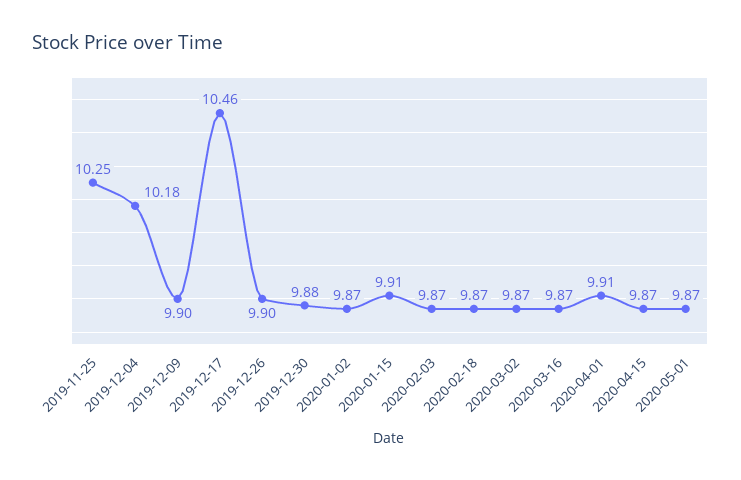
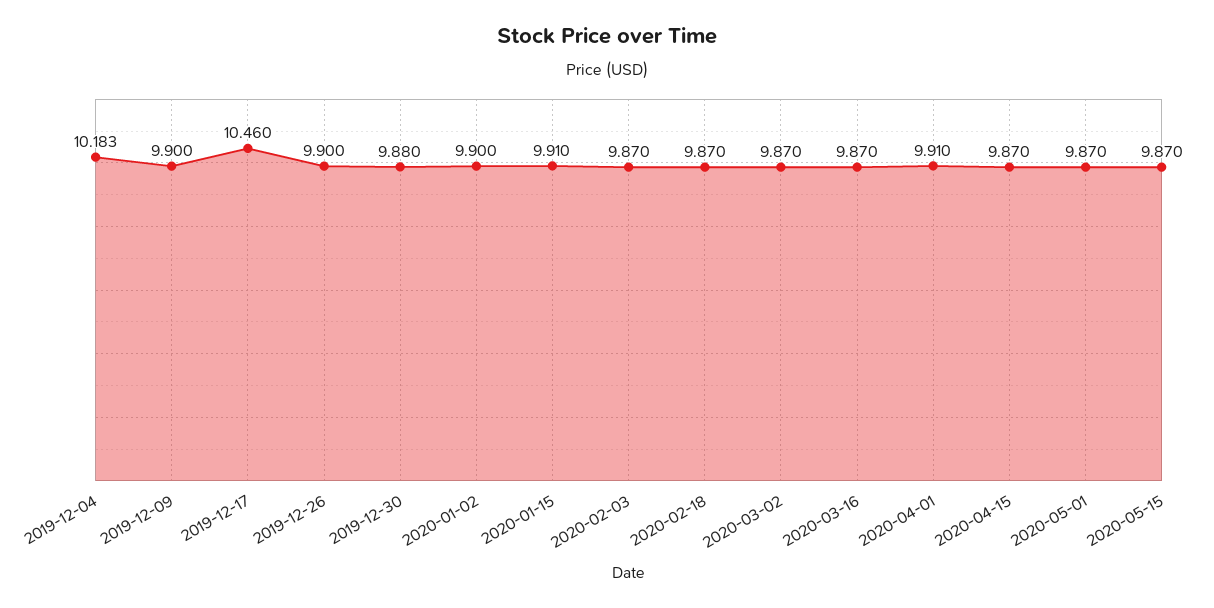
2019-11-25: 10.25 -> none
2020-01-02: 9.87 -> 9.9
2020-05-15: none -> 9.87

